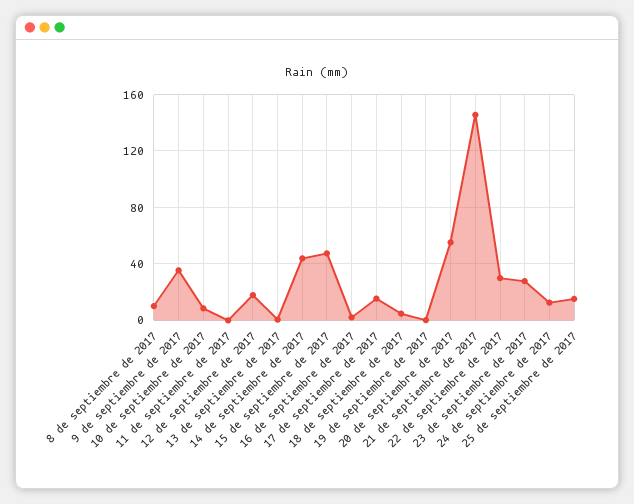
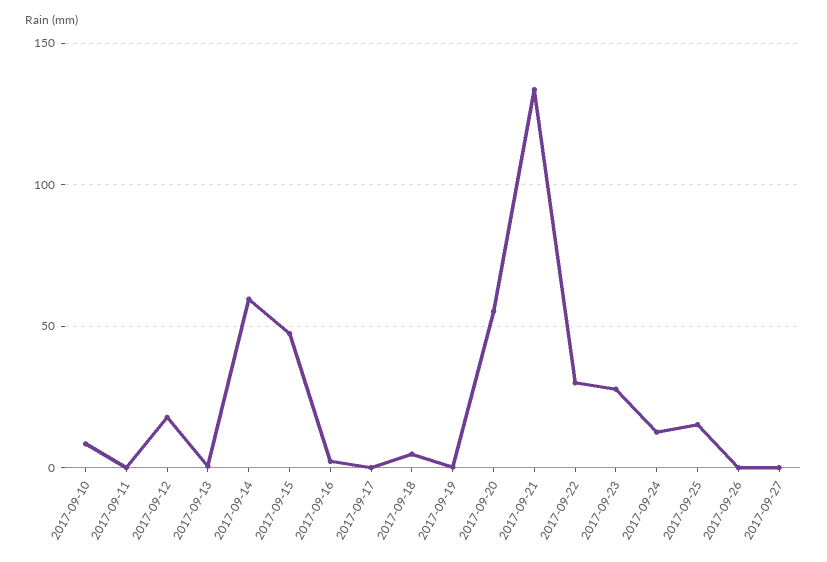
8 de septiembre de 2017: 10 -> none
9 de septiembre de 2017: 35 -> none
14 de septiembre de 2017: 45 -> 60
17 de septiembre de 2017: 15 -> 0
21 de septiembre de 2017: 145 -> 135
2017-09-26: none -> 0
2017-09-27: none -> 0

